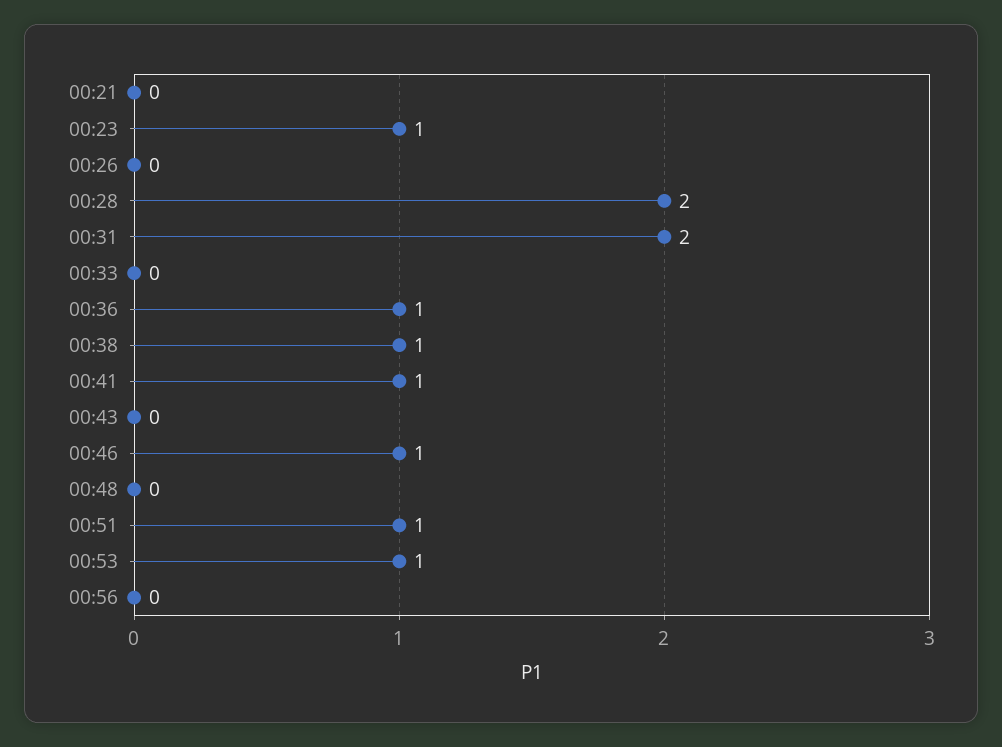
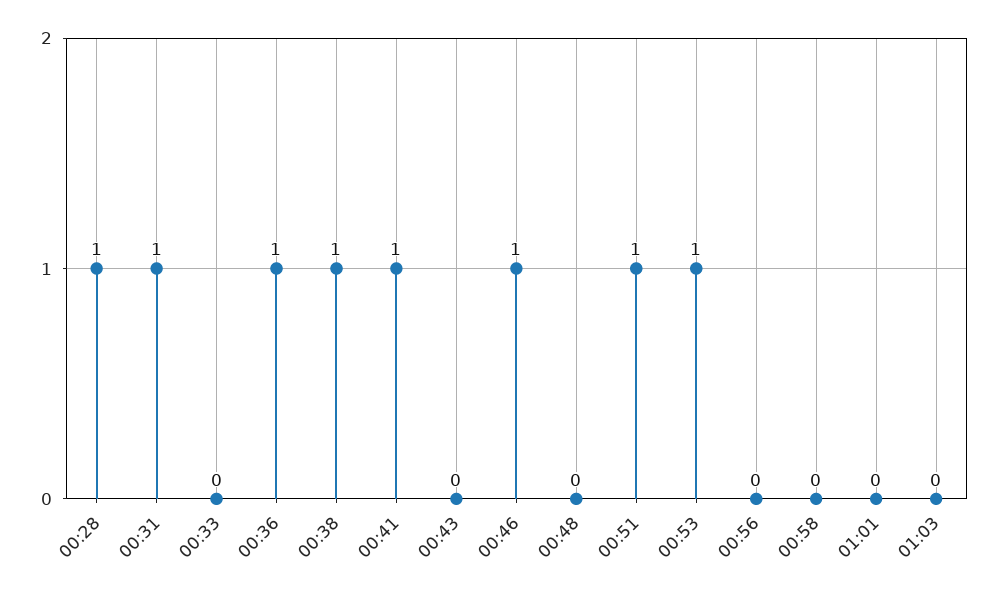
00:21: 0 -> none
00:23: 1 -> none
00:26: 0 -> none
00:28: 2 -> 1
00:31: 2 -> 1
00:58: none -> 0
01:01: none -> 0
01:03: none -> 0

